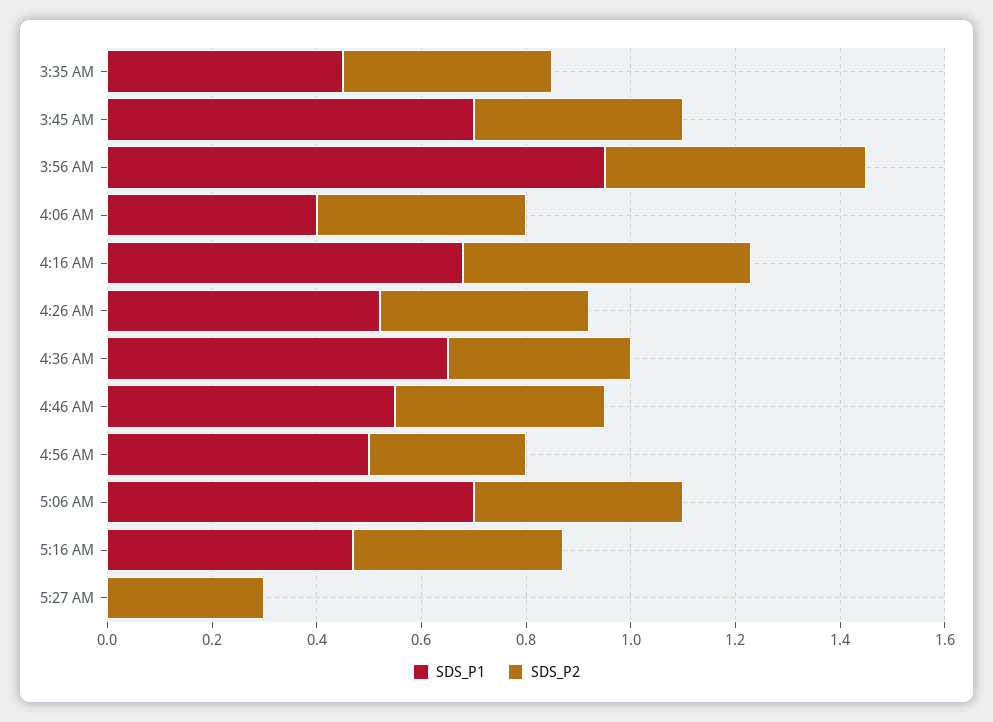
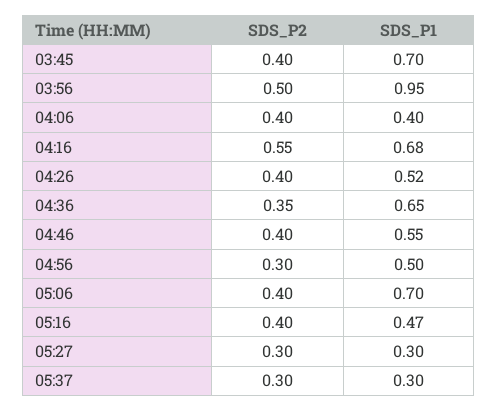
SDS_P1, 3:35 AM: 0.45 -> none
SDS_P2, 3:35 AM: 0.4 -> none
SDS_P1, 5:27 AM: 0 -> 0.3
SDS_P2, 05:37: none -> 0.3
SDS_P1, 05:37: none -> 0.3

